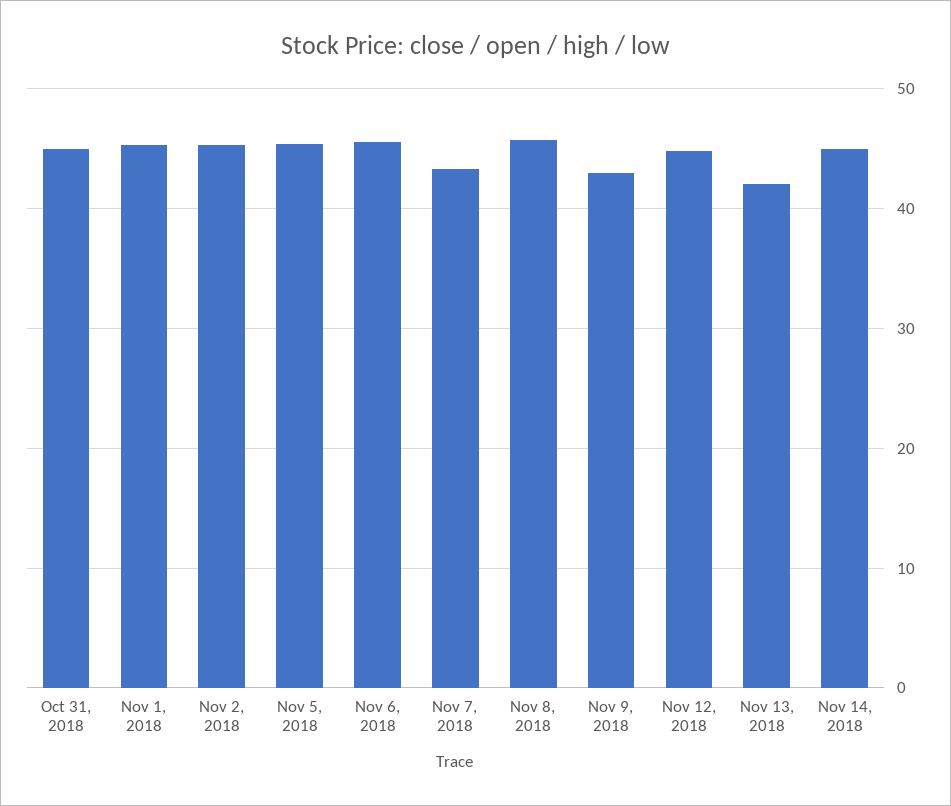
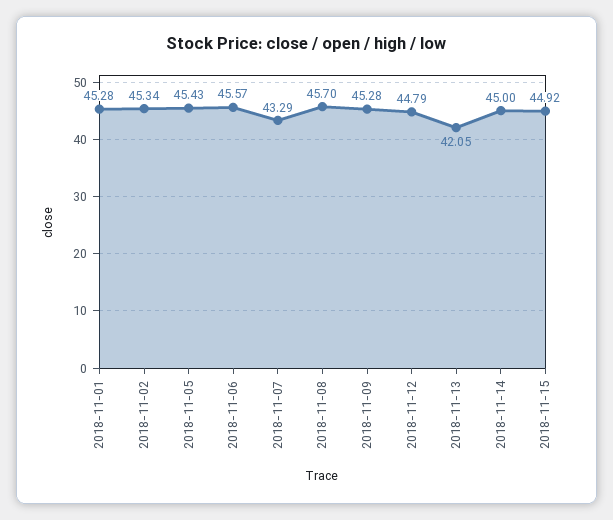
Oct 31, 2018: 45 -> none
Nov 9, 2018: 43 -> 45.28
2018-11-15: none -> 44.92

